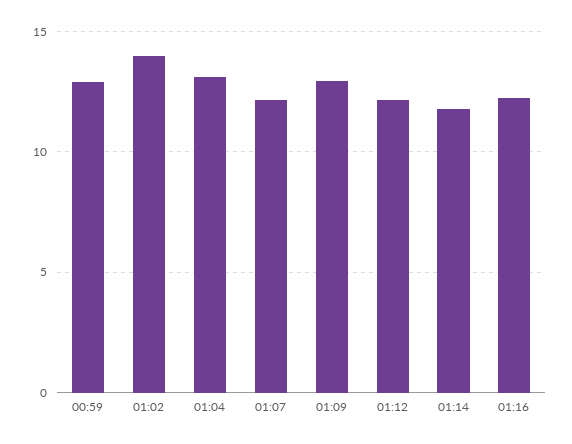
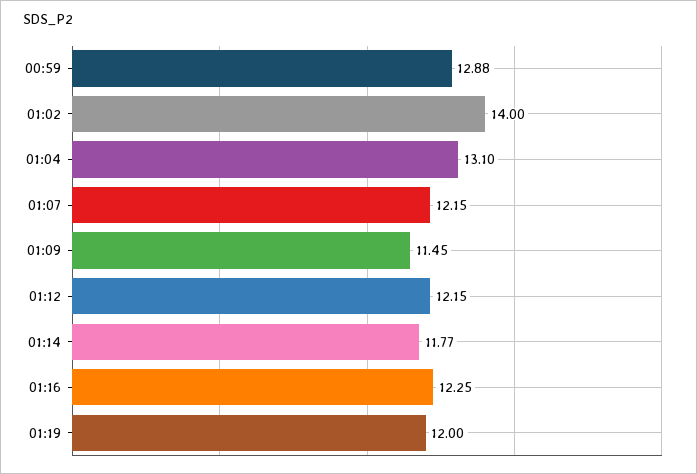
01:09: 13 -> 11.45
01:19: none -> 12

